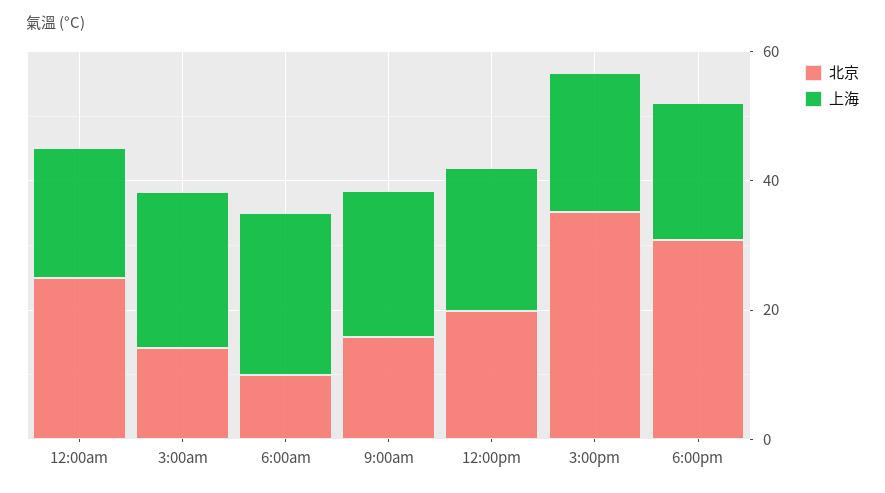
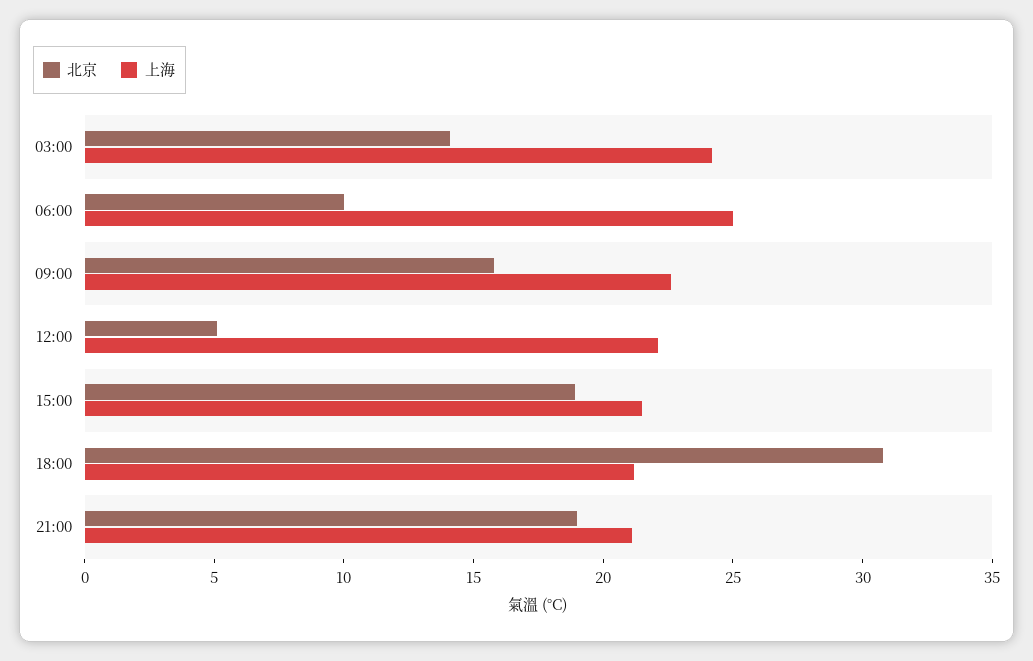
北京, 12:00am: 25 -> none
上海, 12:00am: 20 -> none
北京, 12:00pm: 20 -> 5
北京, 3:00pm: 35 -> 19
北京, 21:00: none -> 19
上海, 21:00: none -> 21

